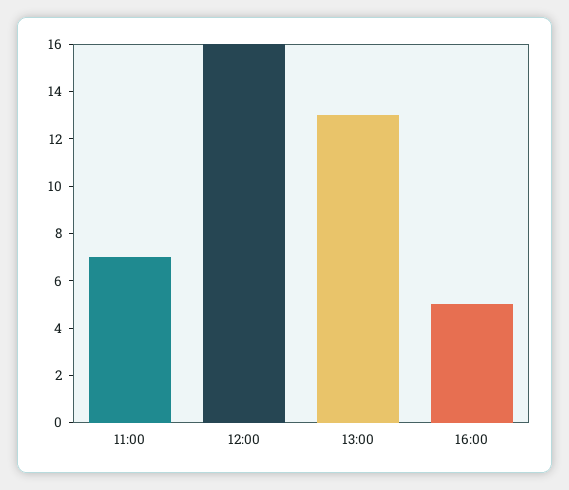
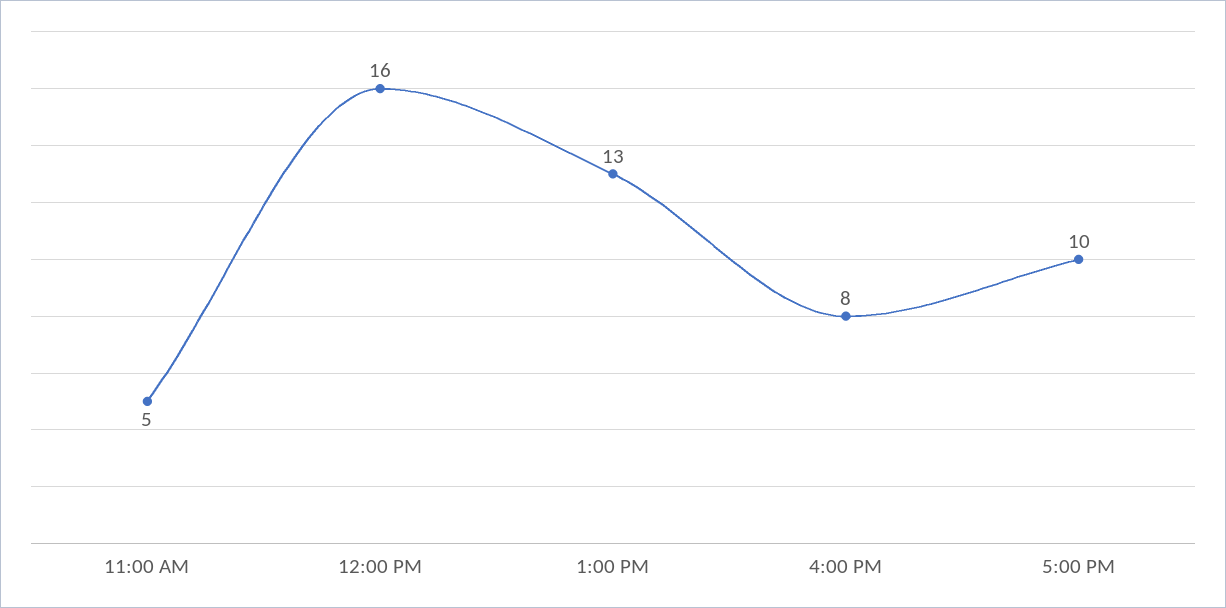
11:00: 7 -> 5
16:00: 5 -> 8
5:00 PM: none -> 10

